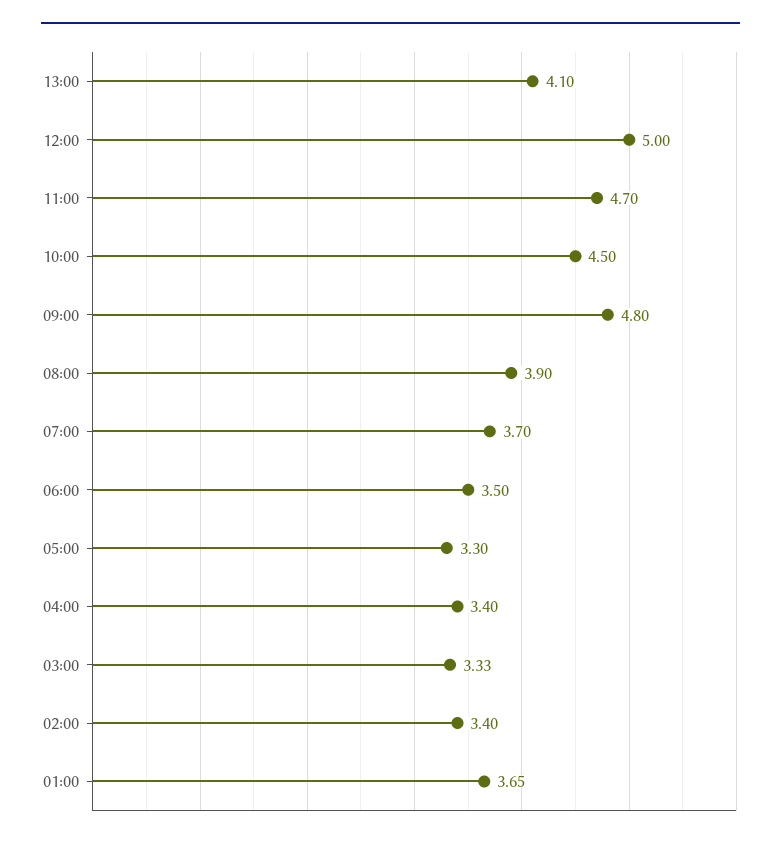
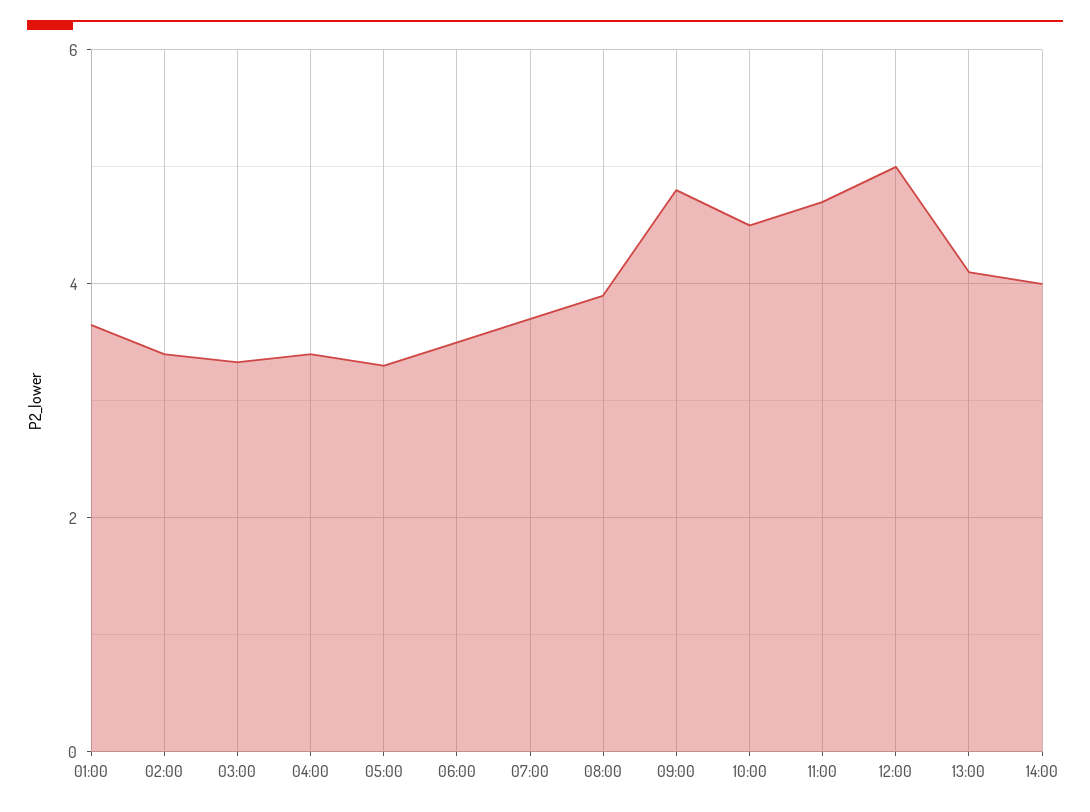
14:00: none -> 4

